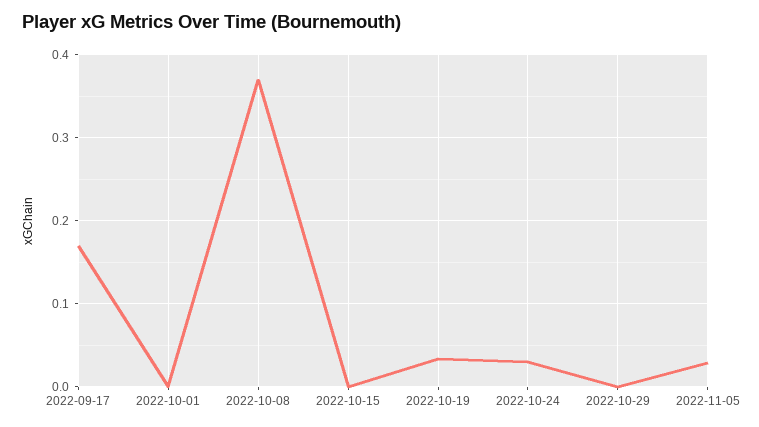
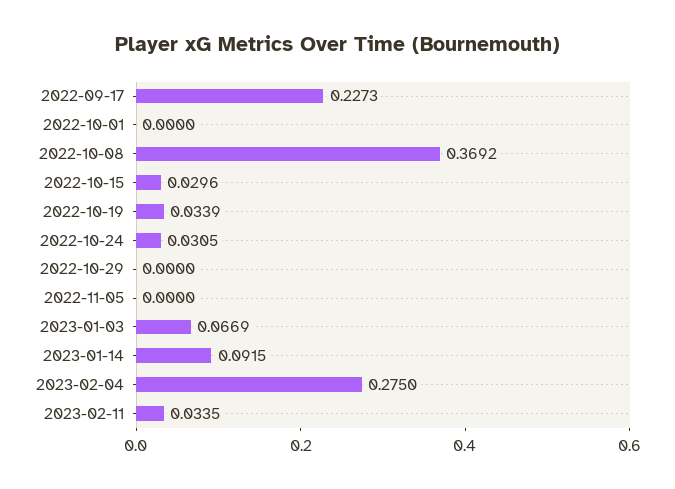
2022-09-17: 0.17 -> 0.2273
2022-10-15: 0 -> 0.0296
2022-11-05: 0.03 -> 0
2023-01-03: none -> 0.0669
2023-01-14: none -> 0.0915
2023-02-04: none -> 0.275
2023-02-11: none -> 0.0335

